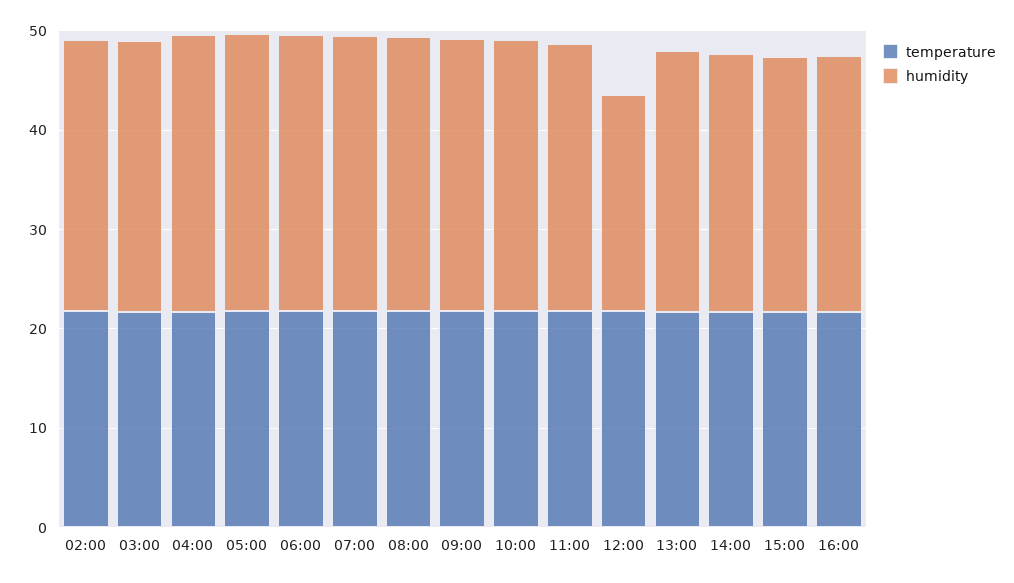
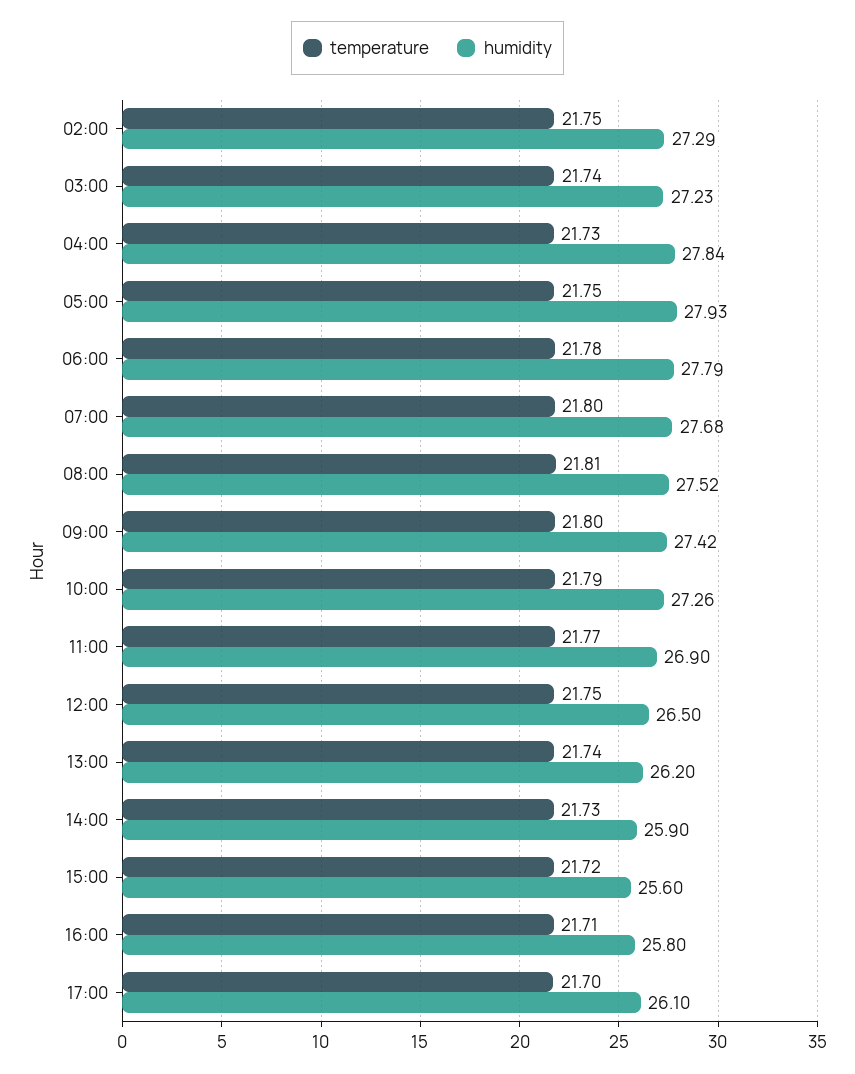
humidity, 12:00: 22 -> 26.5
temperature, 17:00: none -> 21.7
humidity, 17:00: none -> 26.1

